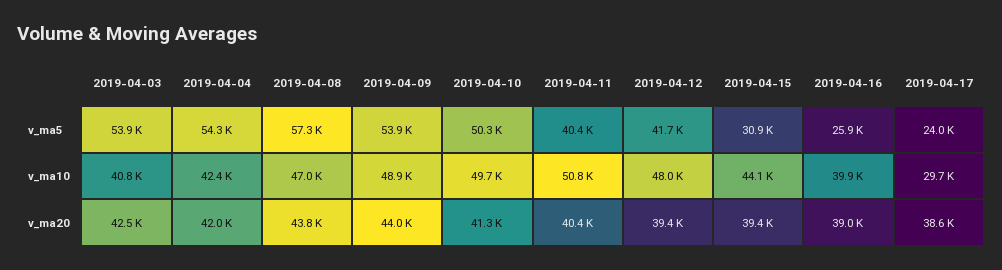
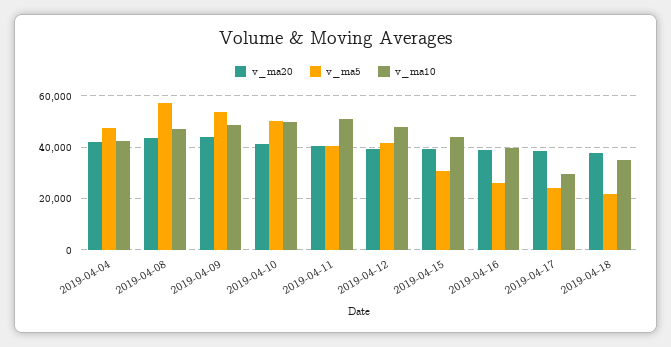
v_ma5, 2019-04-03: 53900 -> none
v_ma5, 2019-04-04: 54300 -> 47500
v_ma10, 2019-04-03: 40800 -> none
v_ma20, 2019-04-03: 42500 -> none
v_ma20, 2019-04-18: none -> 37500
v_ma5, 2019-04-18: none -> 22500
v_ma10, 2019-04-18: none -> 35000

